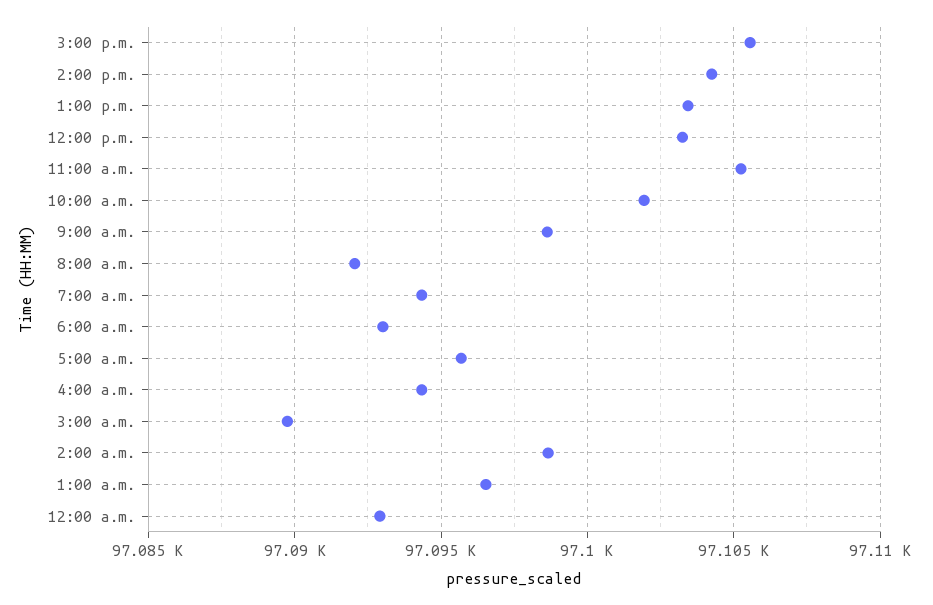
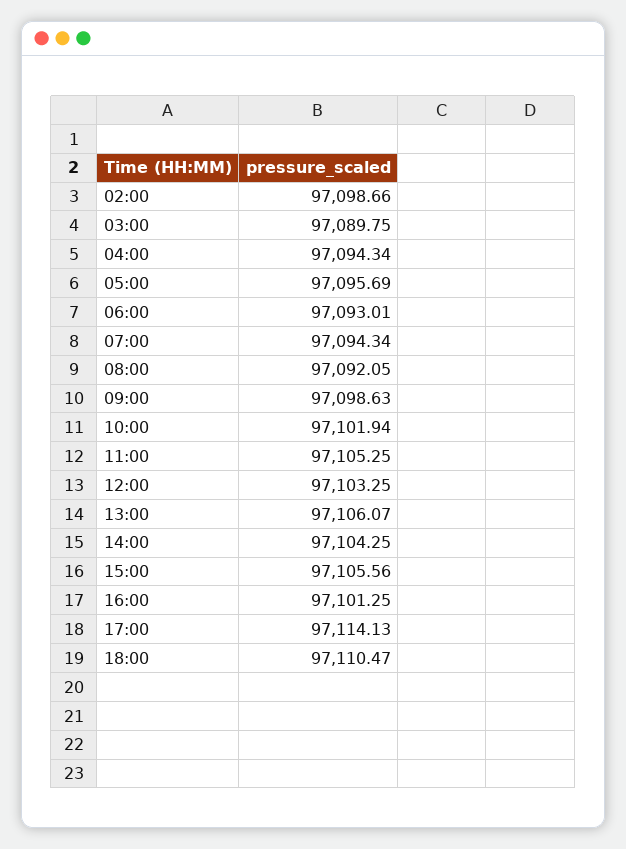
1:00 p.m.: 97103.5 -> 97106.07
1:00 a.m.: 97096.5 -> none
12:00 a.m.: 97093 -> none
16:00: none -> 97101.25
17:00: none -> 97114.13
18:00: none -> 97110.47

